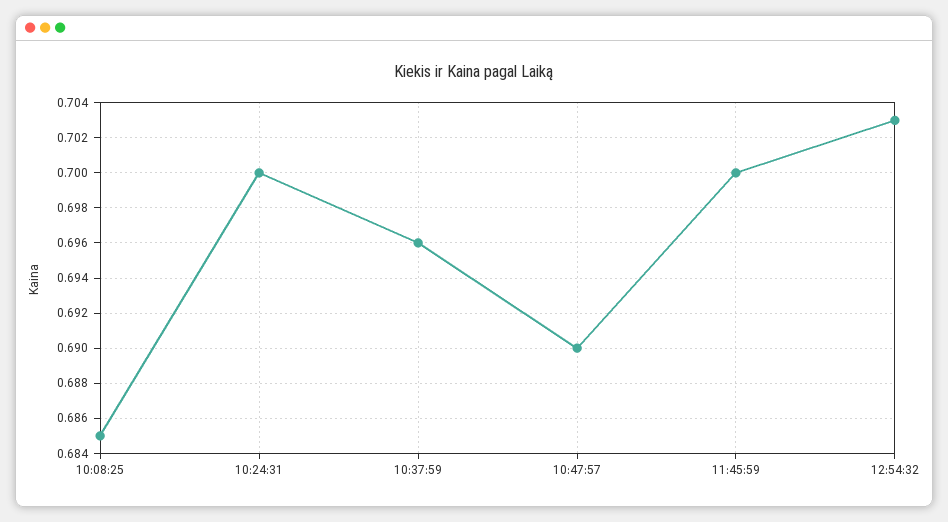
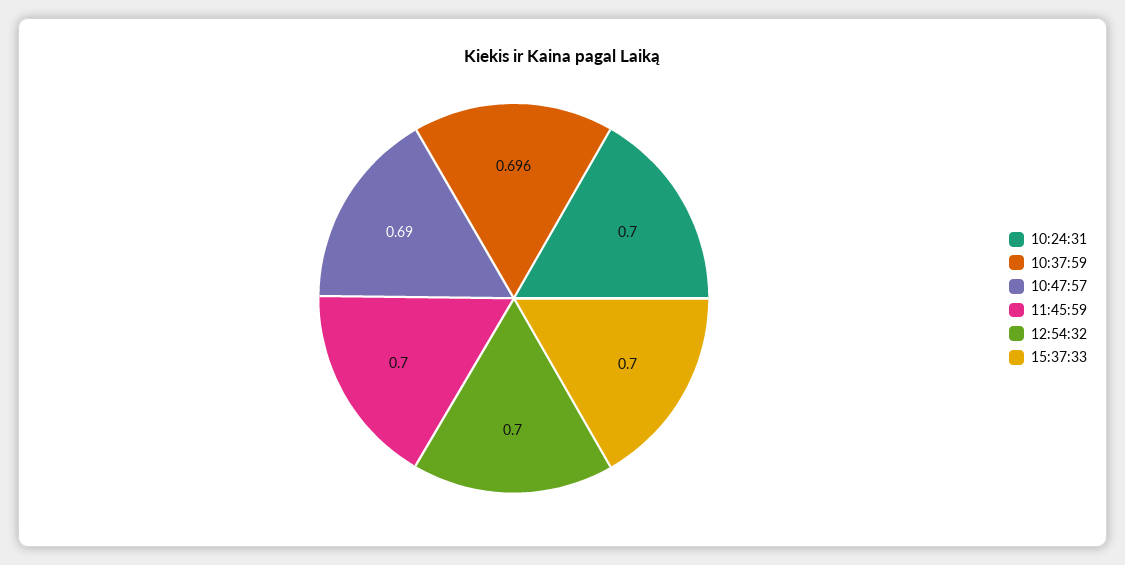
10:08:25: 0.685 -> none
12:54:32: 0.703 -> 0.7
15:37:33: none -> 0.7

